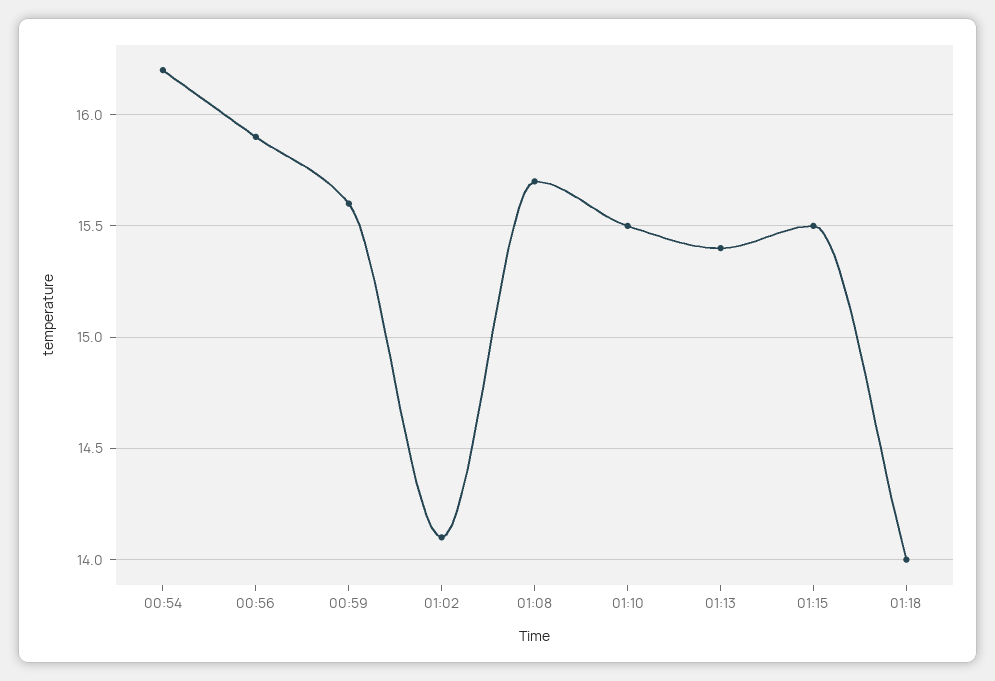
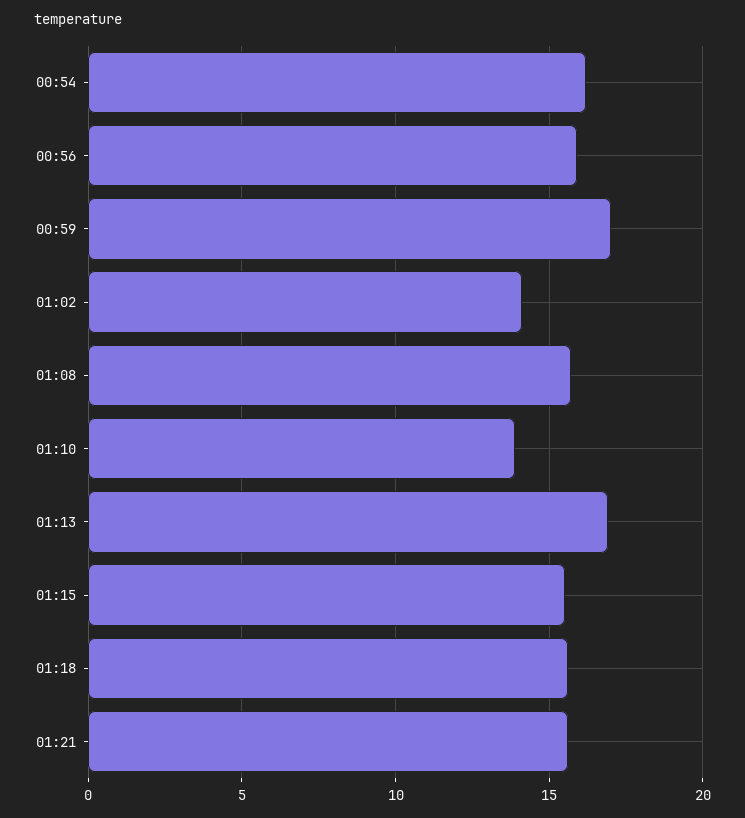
00:59: 15.6 -> 17
01:10: 15.5 -> 14
01:13: 15.4 -> 17
01:18: 14 -> 15.5
01:21: none -> 15.5

